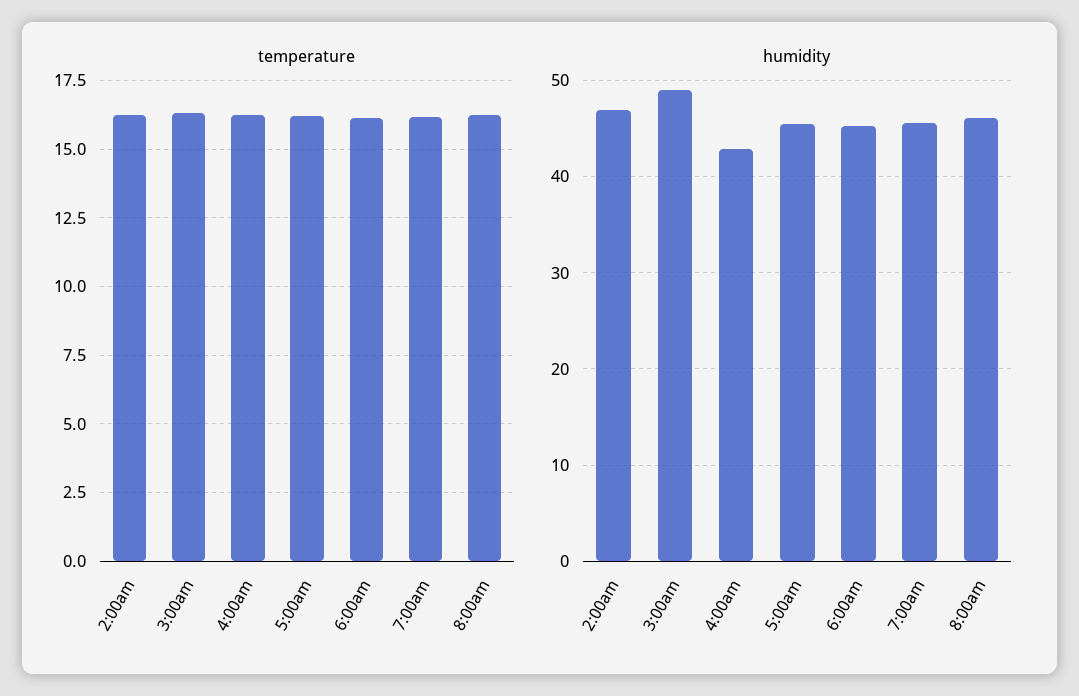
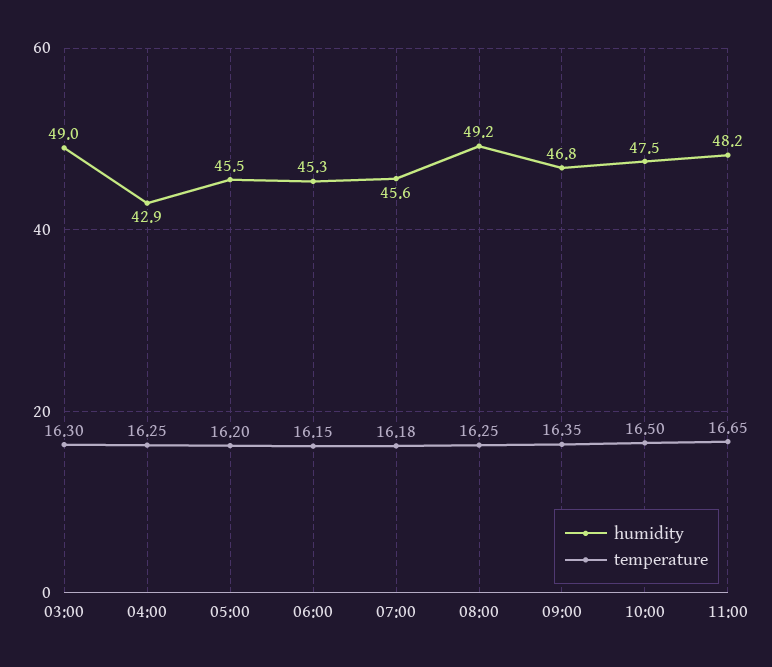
temperature, 2:00am: 16.25 -> none
humidity, 2:00am: 47 -> none
humidity, 8:00am: 46 -> 49.2
humidity, 09:00: none -> 46.8
temperature, 09:00: none -> 16.35
humidity, 10:00: none -> 47.5
temperature, 10:00: none -> 16.5
humidity, 11:00: none -> 48.2
temperature, 11:00: none -> 16.65

